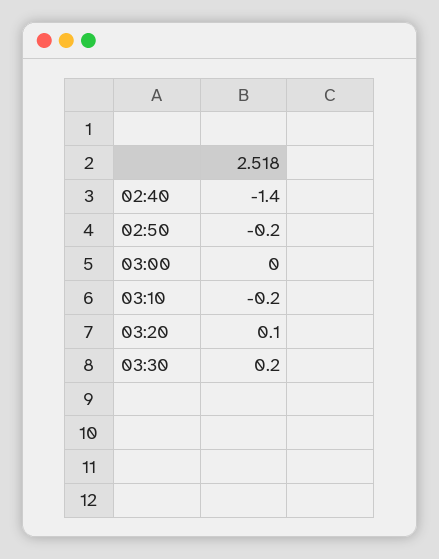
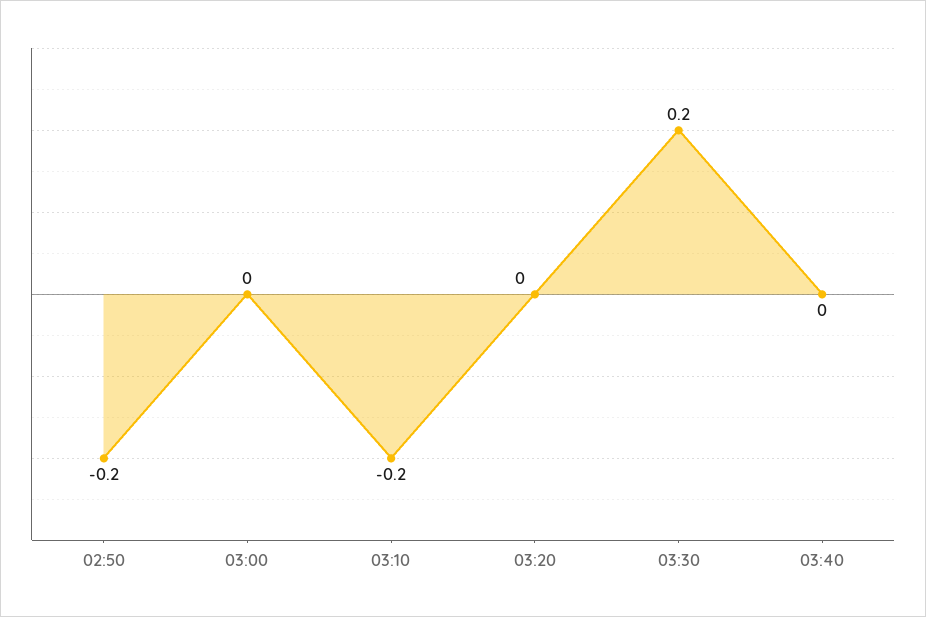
02:40: -1.4 -> none
03:20: 0.1 -> 0
03:40: none -> 0

